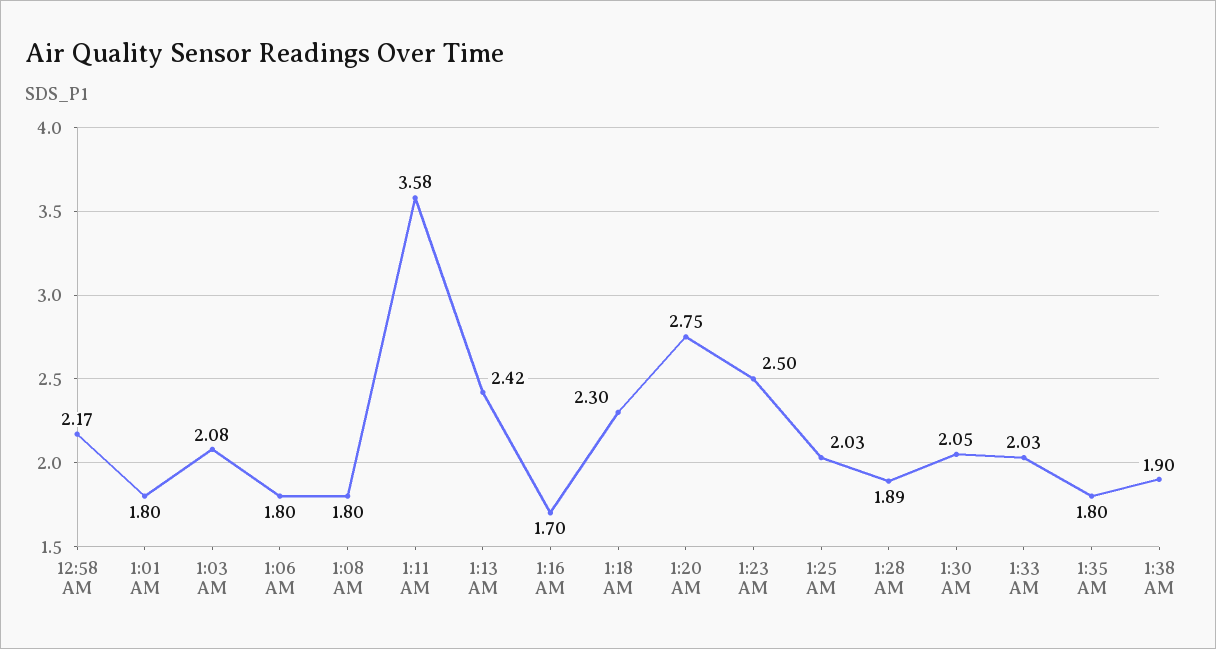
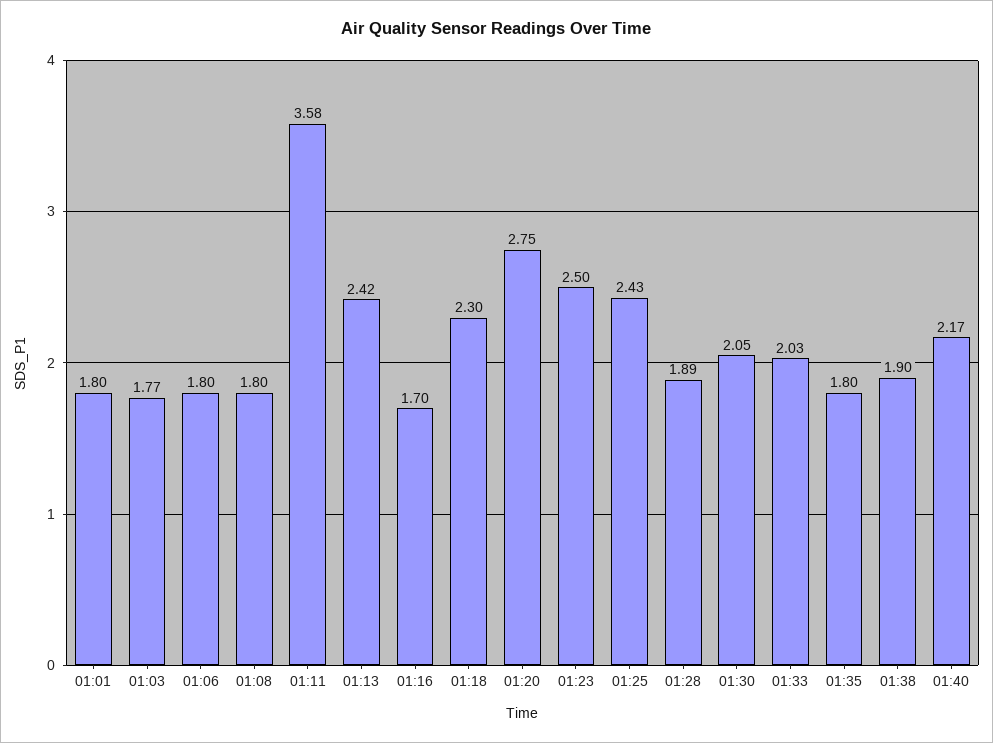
12:58 AM: 2.17 -> none
1:03 AM: 2.08 -> 1.77
1:25 AM: 2.03 -> 2.43
01:40: none -> 2.17

